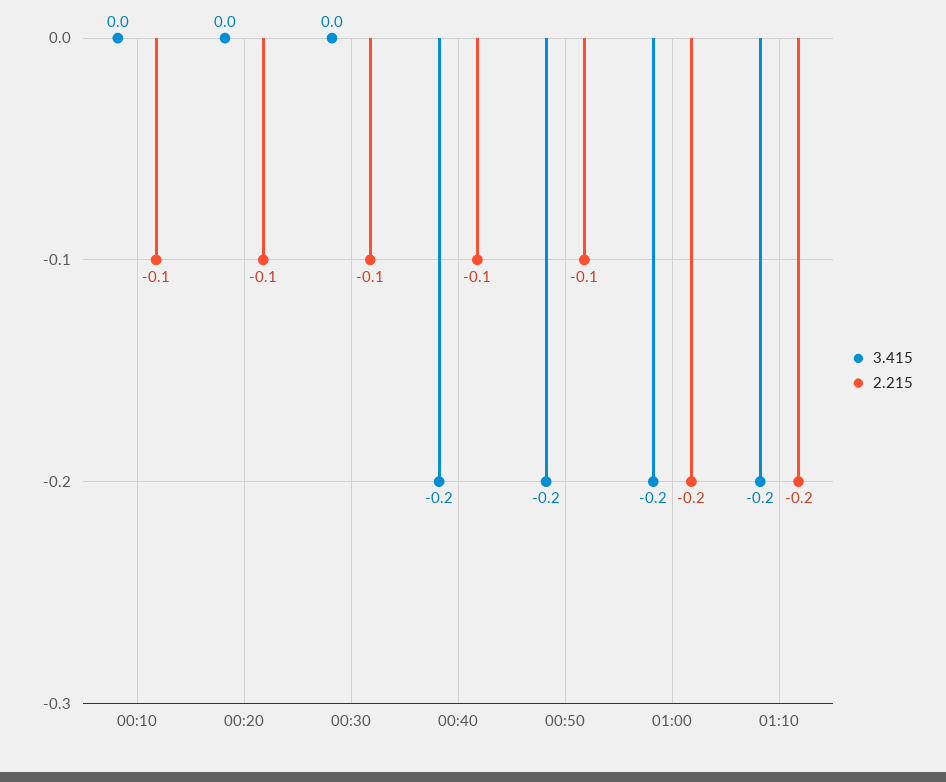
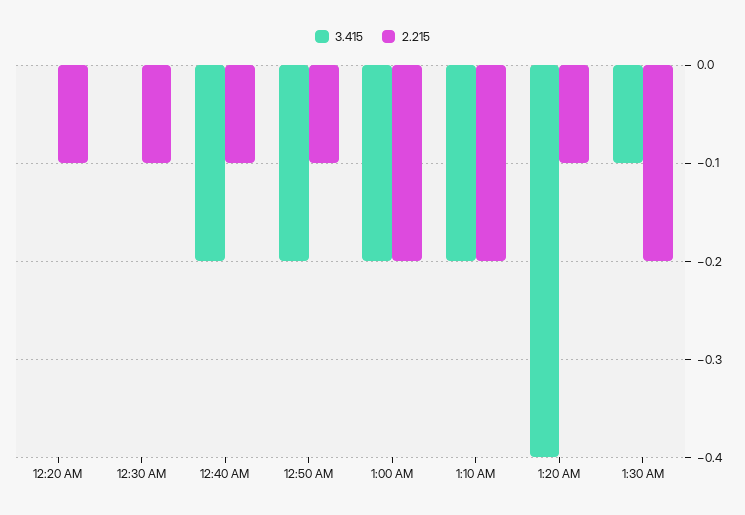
3.415, 00:10: 0 -> none
2.215, 00:10: -0.1 -> none
3.415, 1:20 AM: none -> -0.4
2.215, 1:20 AM: none -> -0.1
3.415, 1:30 AM: none -> -0.1
2.215, 1:30 AM: none -> -0.2

